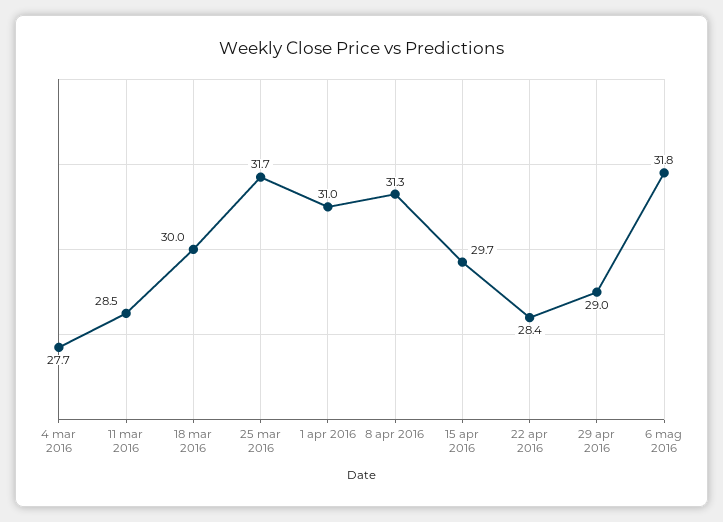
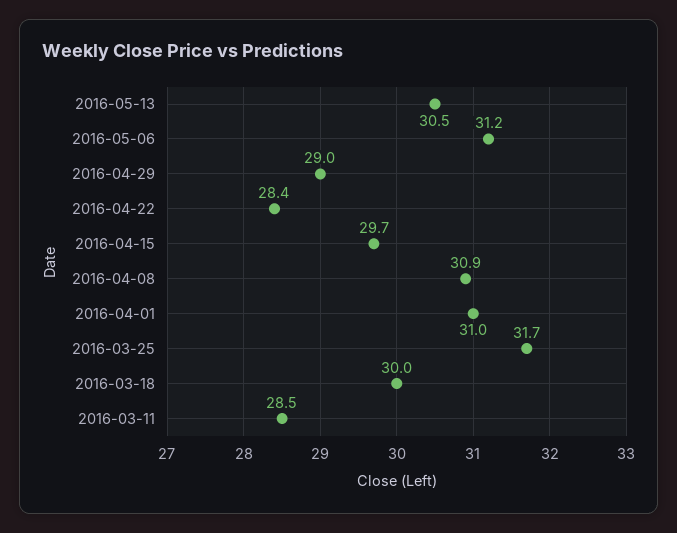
4 mar 2016: 27.7 -> none
8 apr 2016: 31.3 -> 30.9
6 mag 2016: 31.8 -> 31.2
2016-05-13: none -> 30.5

